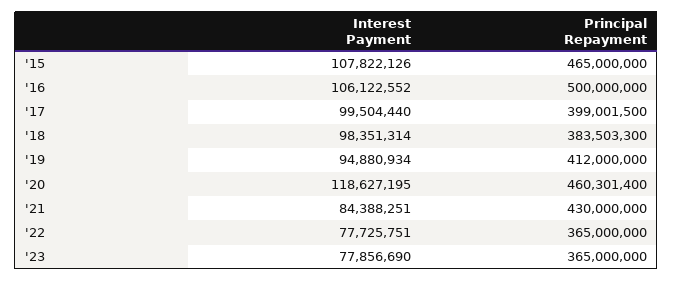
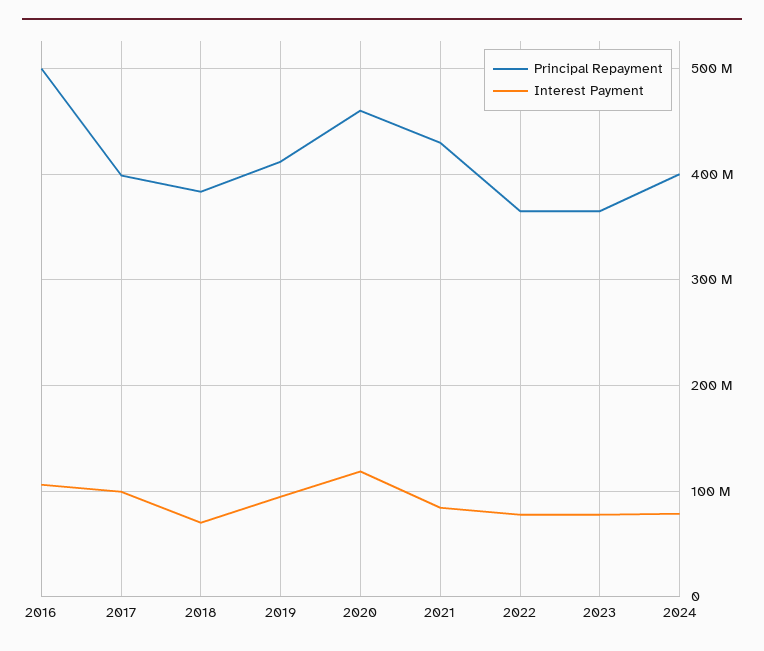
Interest Payment, '15: 107822126 -> none
Principal Repayment, '15: 465000000 -> none
Interest Payment, '18: 98351314 -> 70000000
Principal Repayment, 2024: none -> 400000000
Interest Payment, 2024: none -> 80000000

